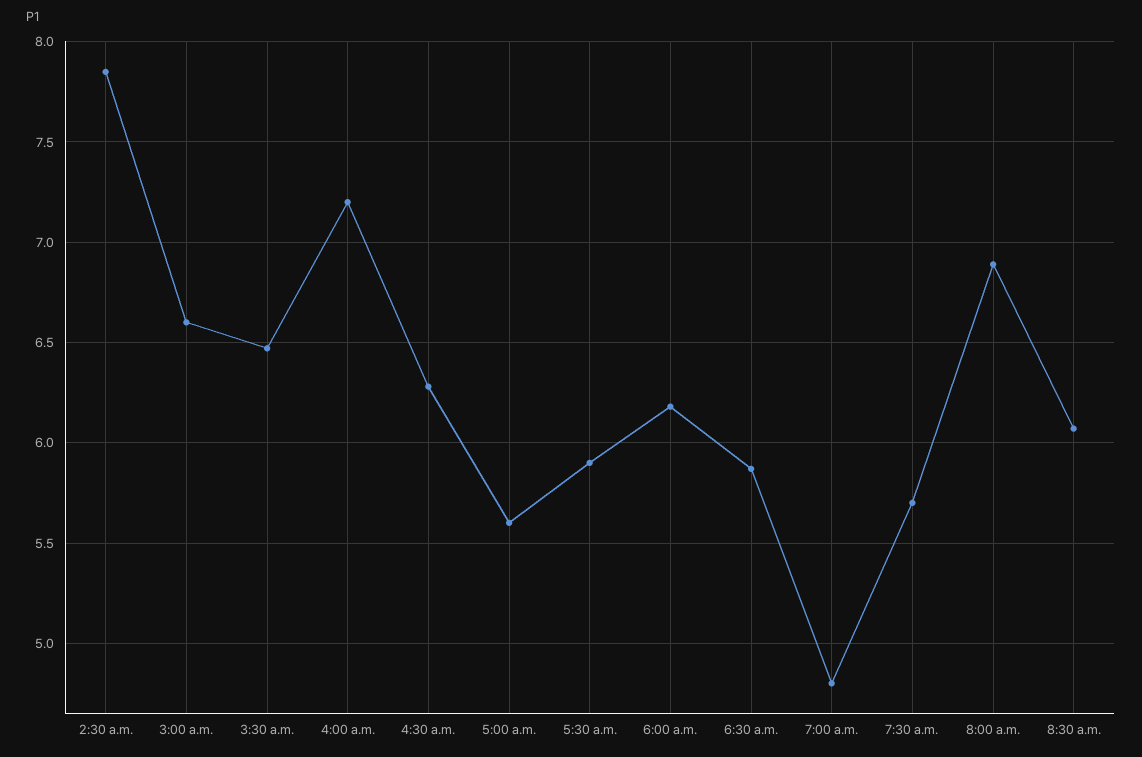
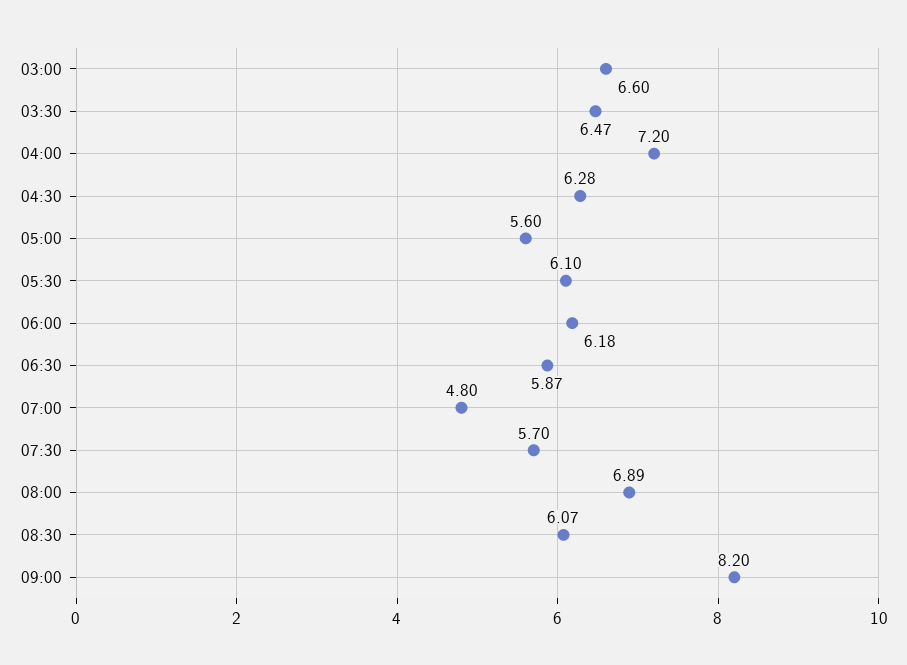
2:30 a.m.: 7.85 -> none
5:30 a.m.: 5.9 -> 6.1
09:00: none -> 8.2

